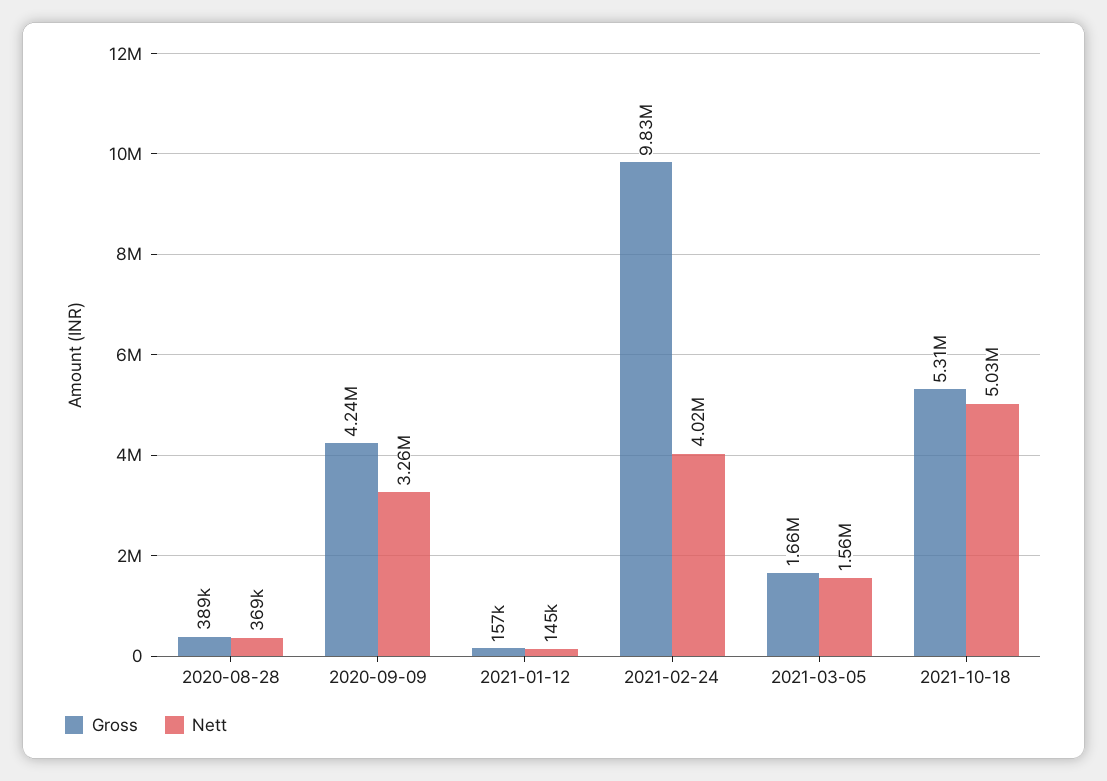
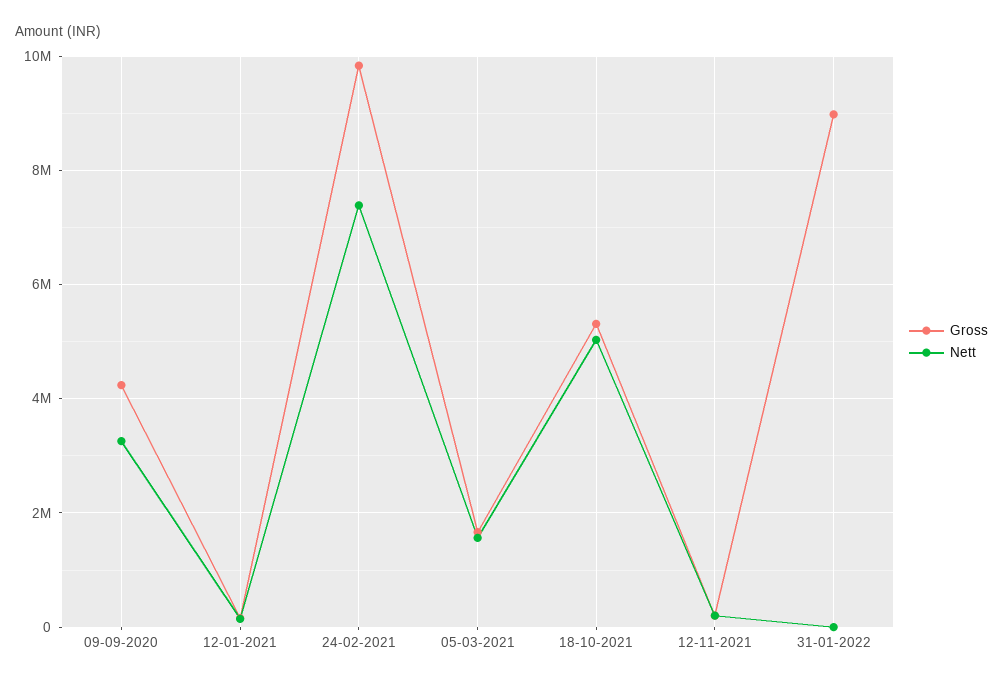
Gross, 2020-08-28: 389000 -> none
Nett, 2020-08-28: 369000 -> none
Nett, 2021-02-24: 4020000 -> 7400000
Gross, 12-11-2021: none -> 200000
Nett, 12-11-2021: none -> 200000
Gross, 31-01-2022: none -> 9000000
Nett, 31-01-2022: none -> 0

